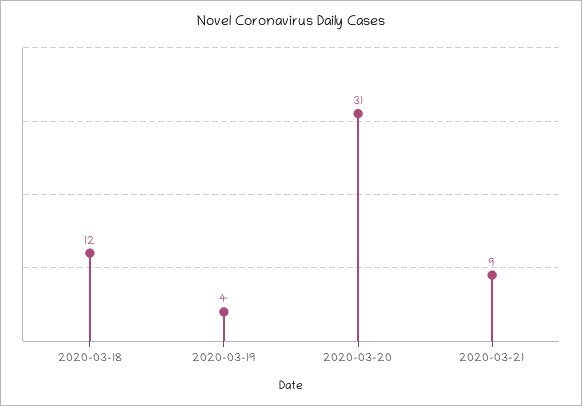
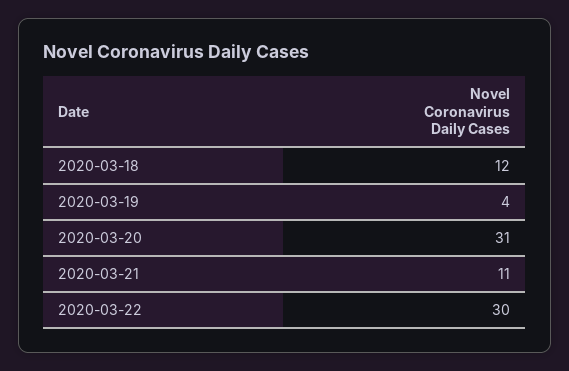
2020-03-21: 9 -> 11
2020-03-22: none -> 30

